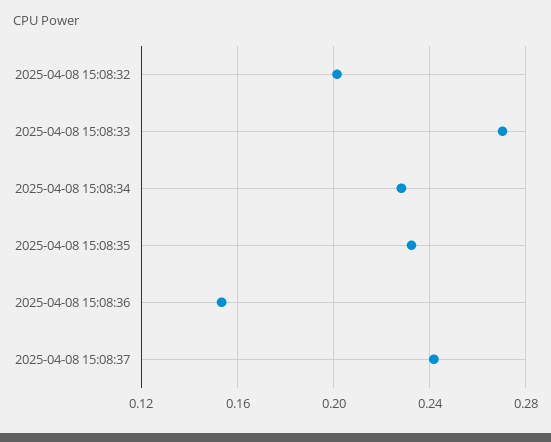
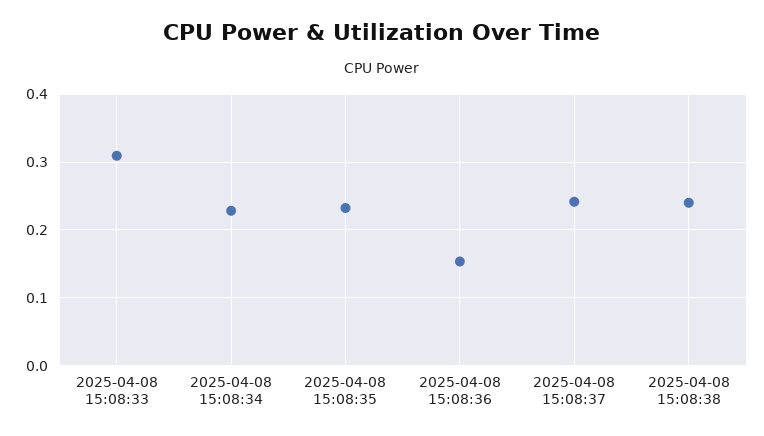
2025-04-08 15:08:32: 0.2 -> none
2025-04-08 15:08:33: 0.27 -> 0.31
2025-04-08 15:08:38: none -> 0.24

